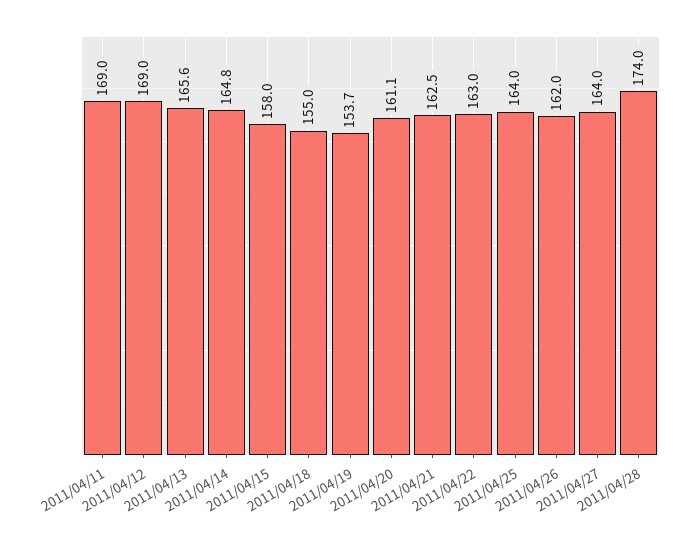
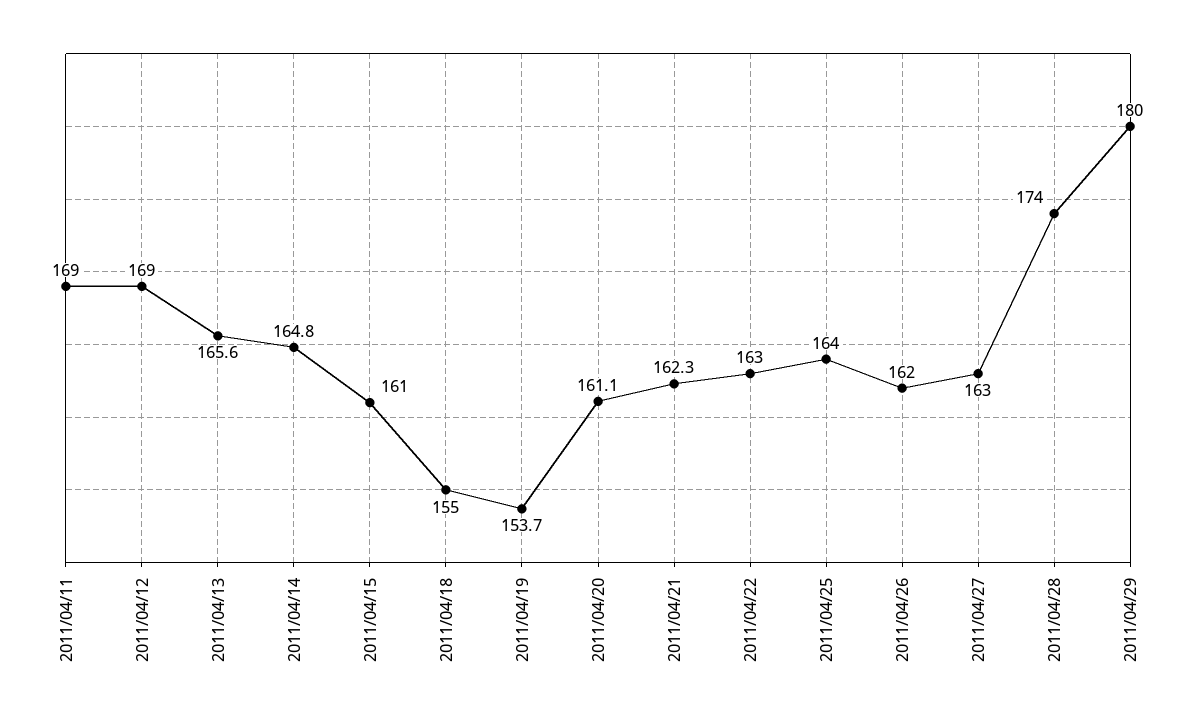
2011/04/15: 158 -> 161
2011/04/21: 162.5 -> 162.3
2011/04/27: 164 -> 163
2011/04/29: none -> 180

